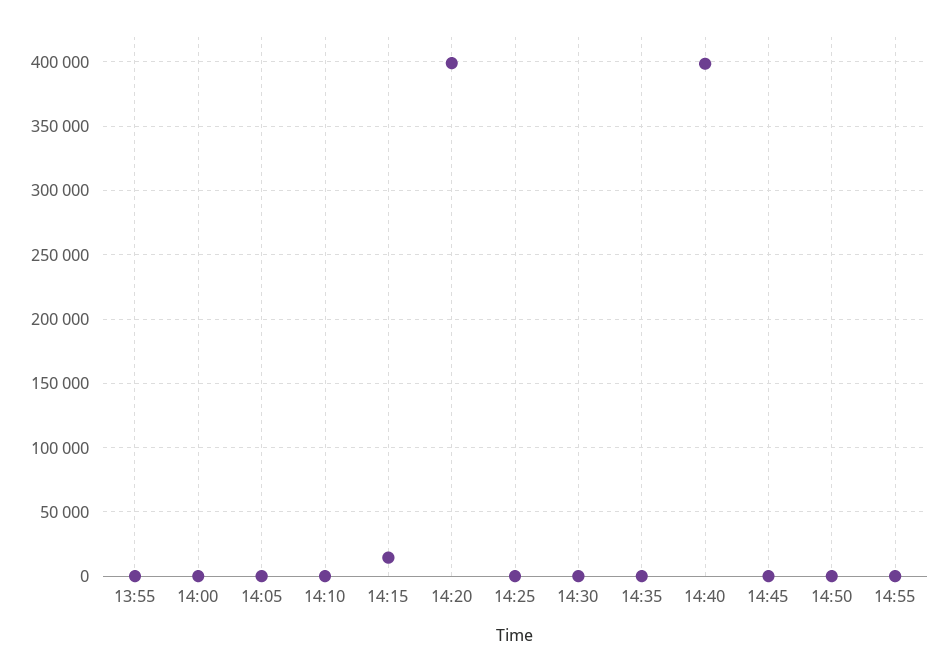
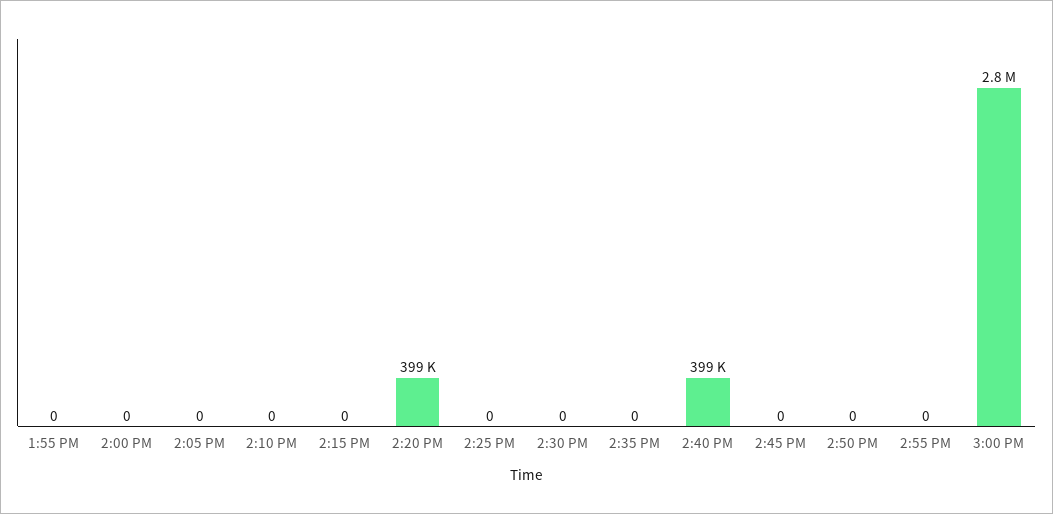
14:15: 15000 -> 0
3:00 PM: none -> 2800000

